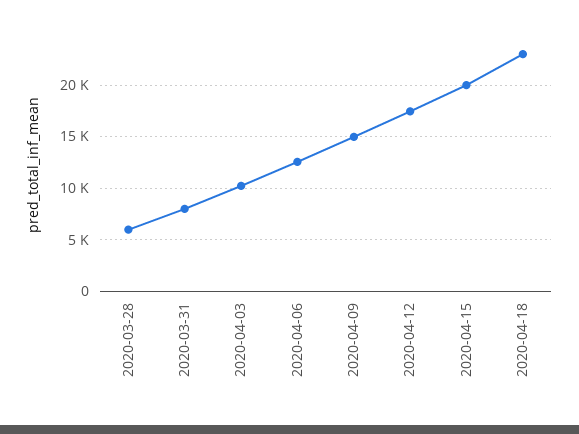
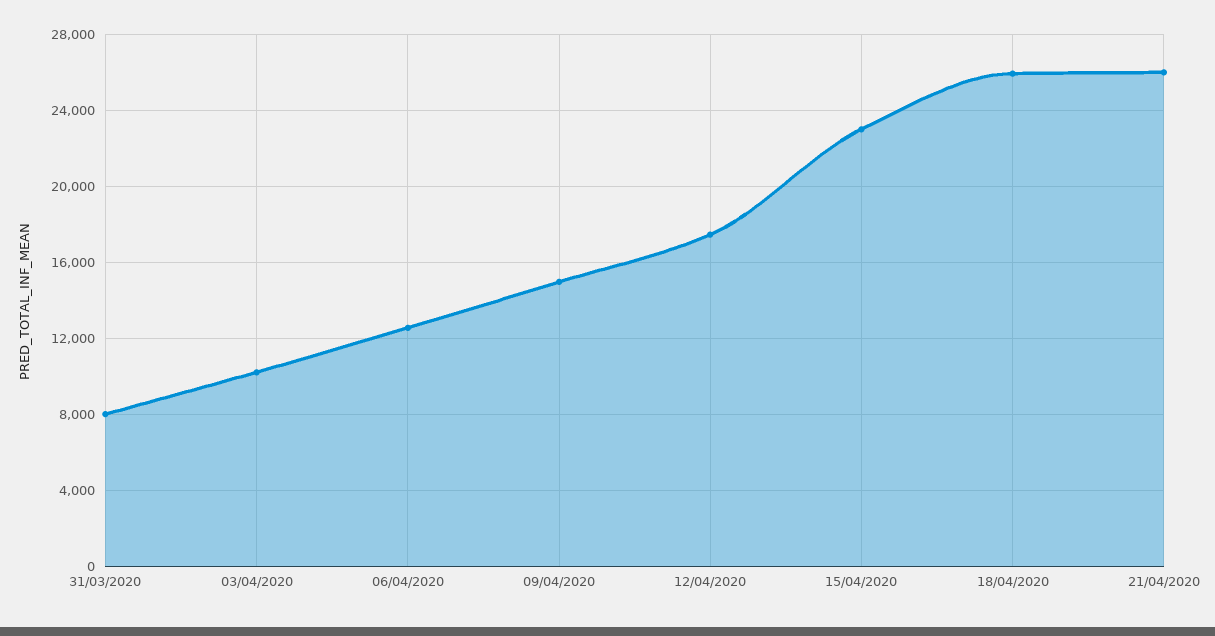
2020-03-28: 6000 -> none
2020-04-15: 20000 -> 23000
2020-04-18: 23000 -> 26000
21/04/2020: none -> 26000

